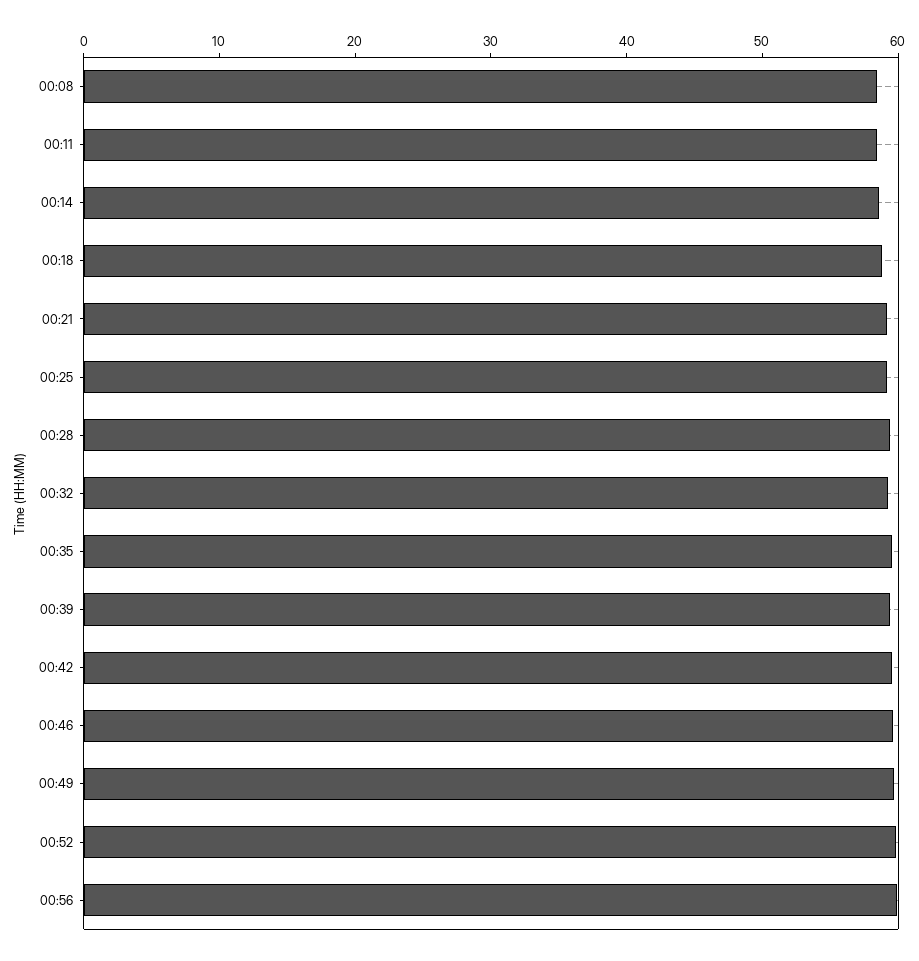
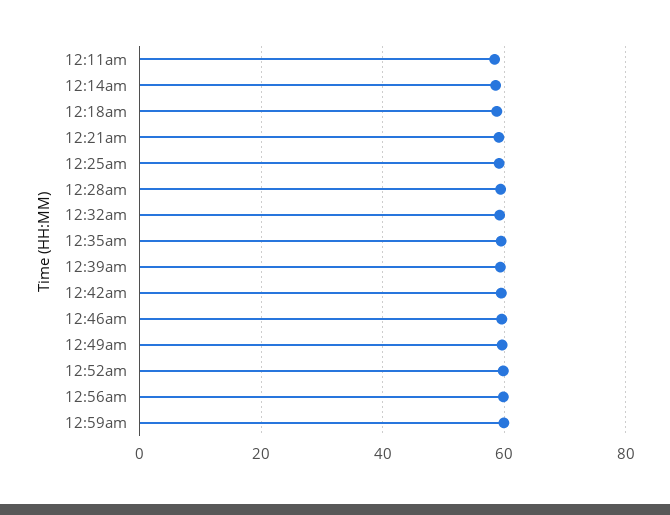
00:08: 58 -> none
12:59am: none -> 60

